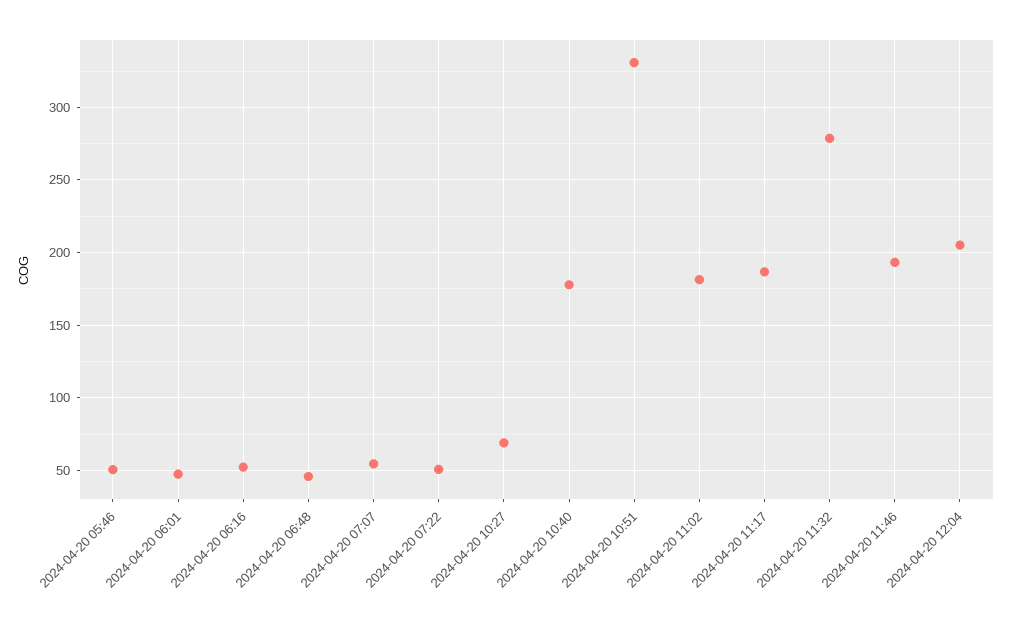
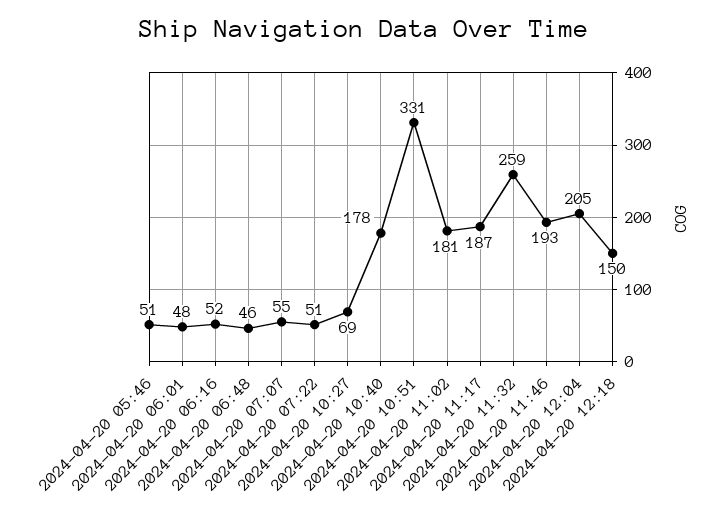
2024-04-20 11:32: 280 -> 259
2024-04-20 12:18: none -> 150

